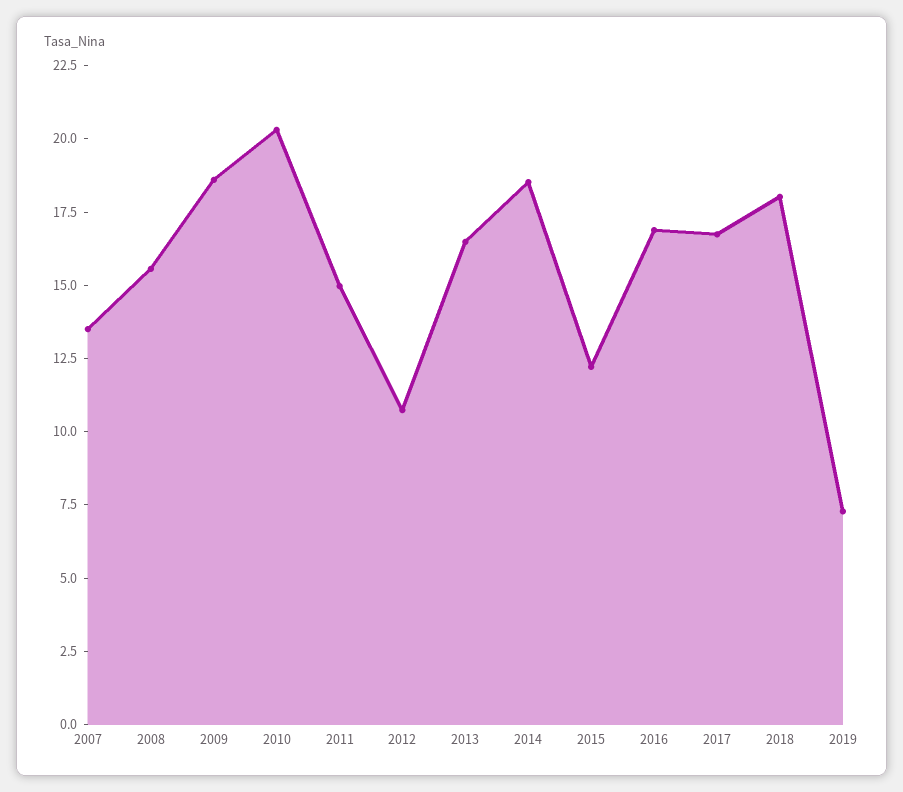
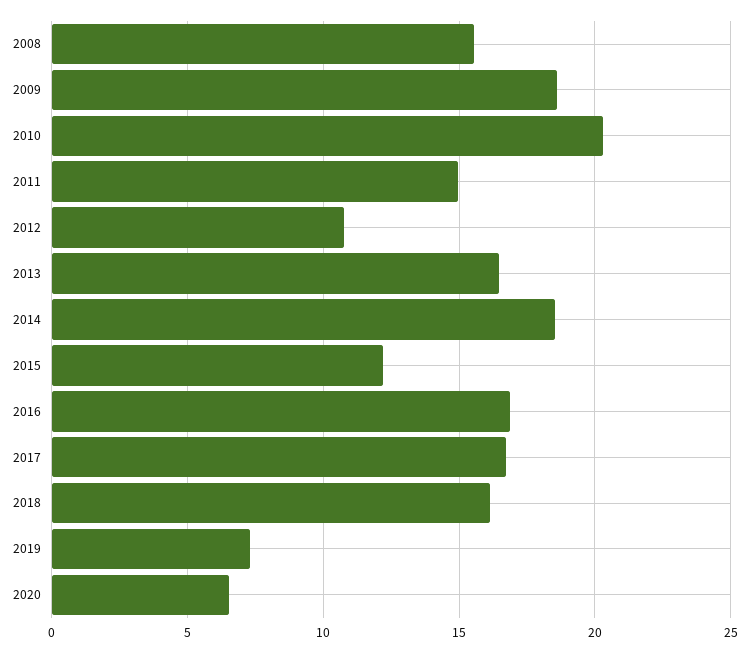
2007: 13.5 -> none
2018: 18 -> 16
2020: none -> 6.5

